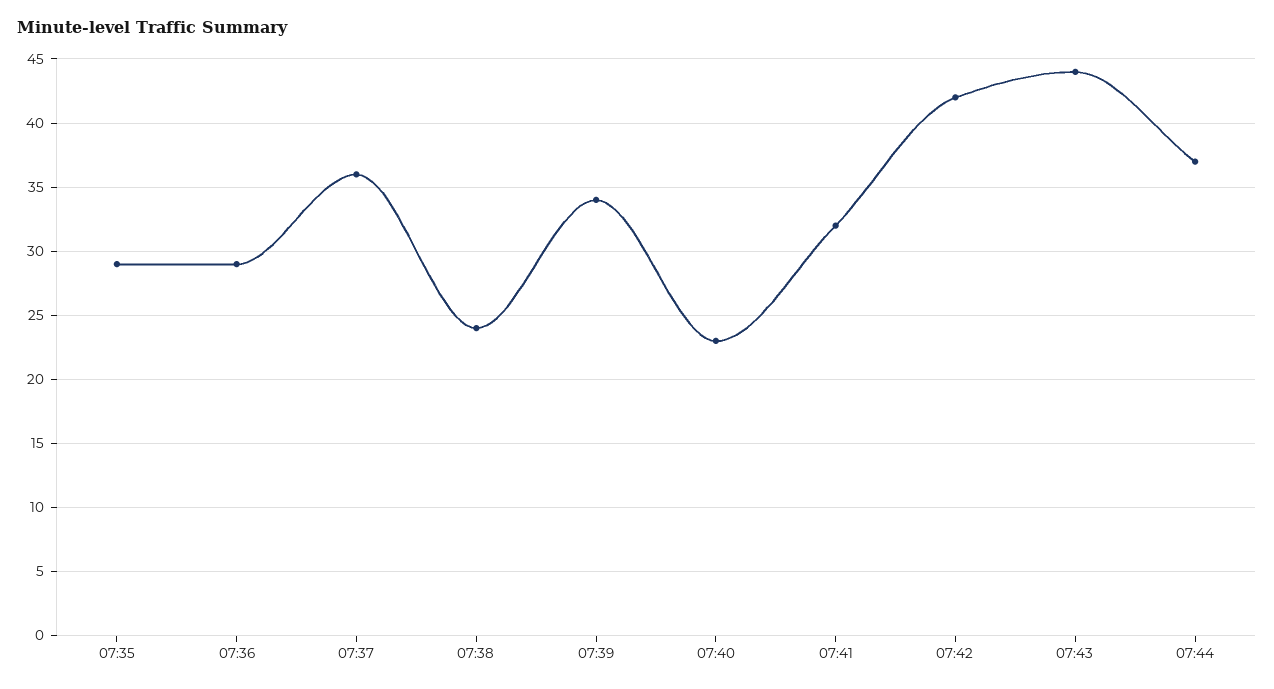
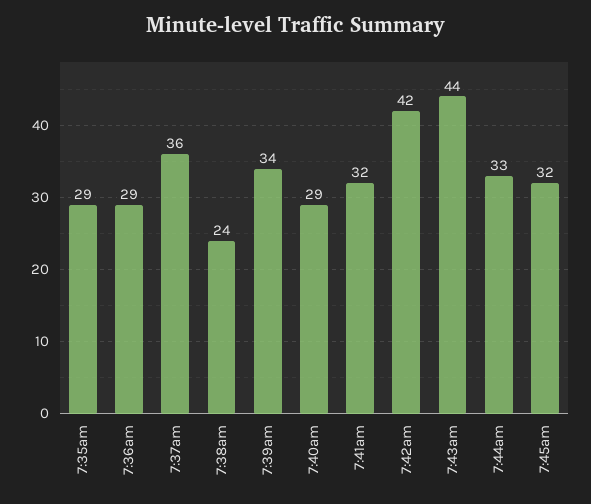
07:40: 23 -> 29
07:44: 37 -> 33
7:45am: none -> 32

